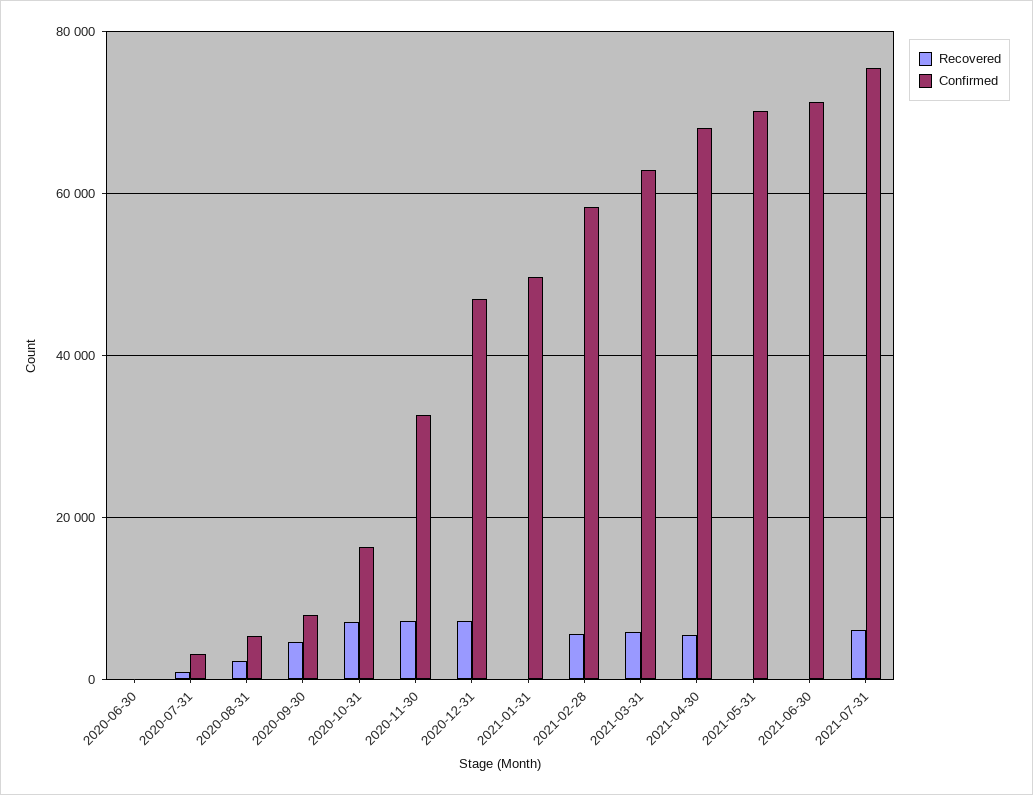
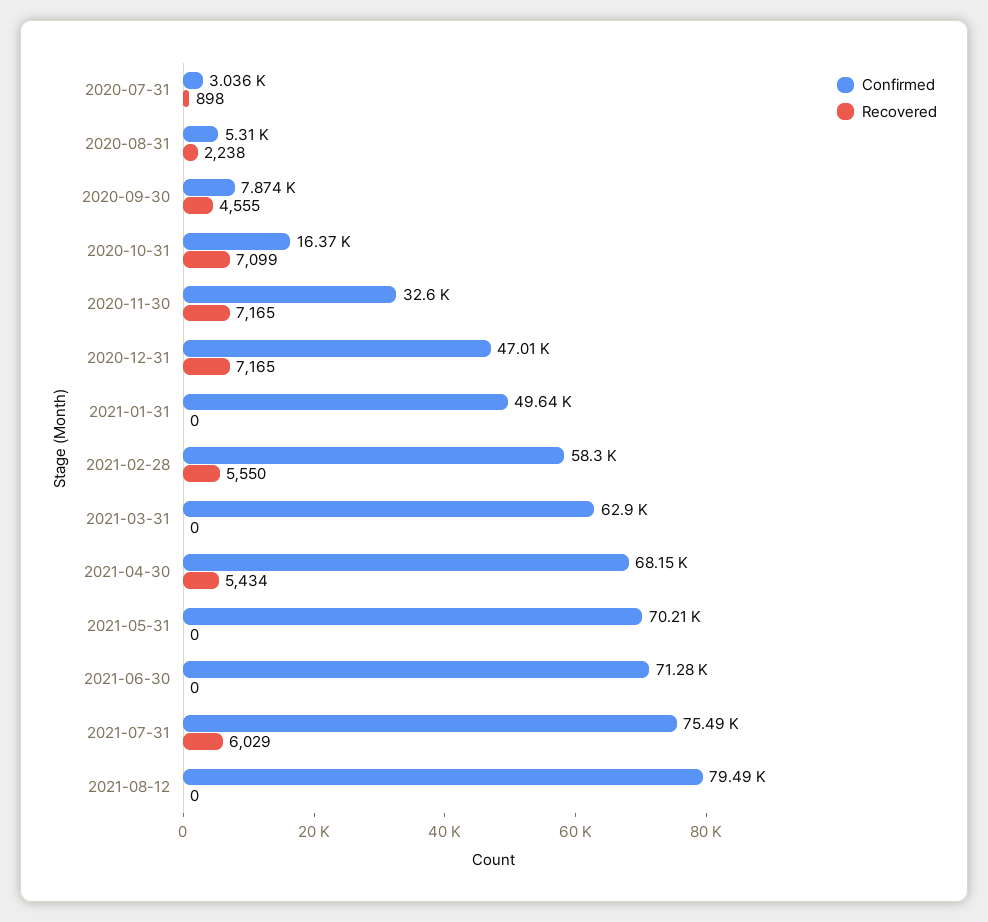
Recovered, 2020-06-30: 0 -> none
Confirmed, 2020-06-30: 0 -> none
Recovered, 2021-03-31: 6000 -> 0
Confirmed, 2021-08-12: none -> 79490
Recovered, 2021-08-12: none -> 0

